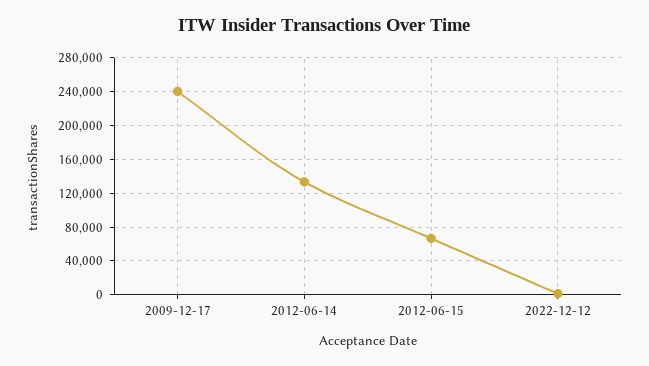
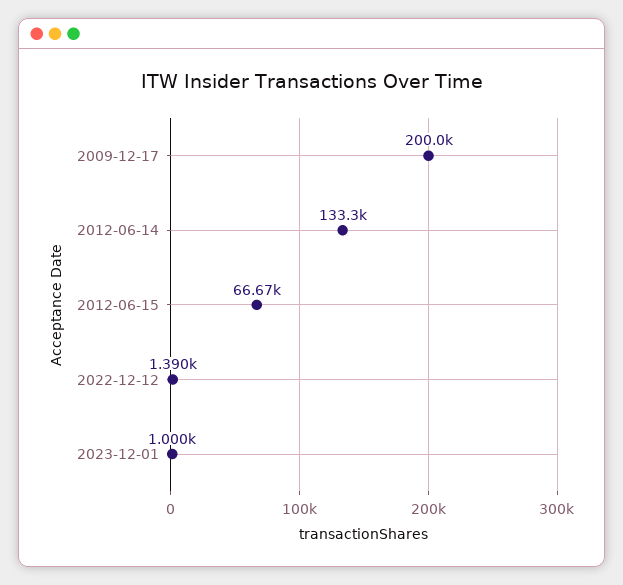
2009-12-17: 240000 -> 200000
2023-12-01: none -> 1000

